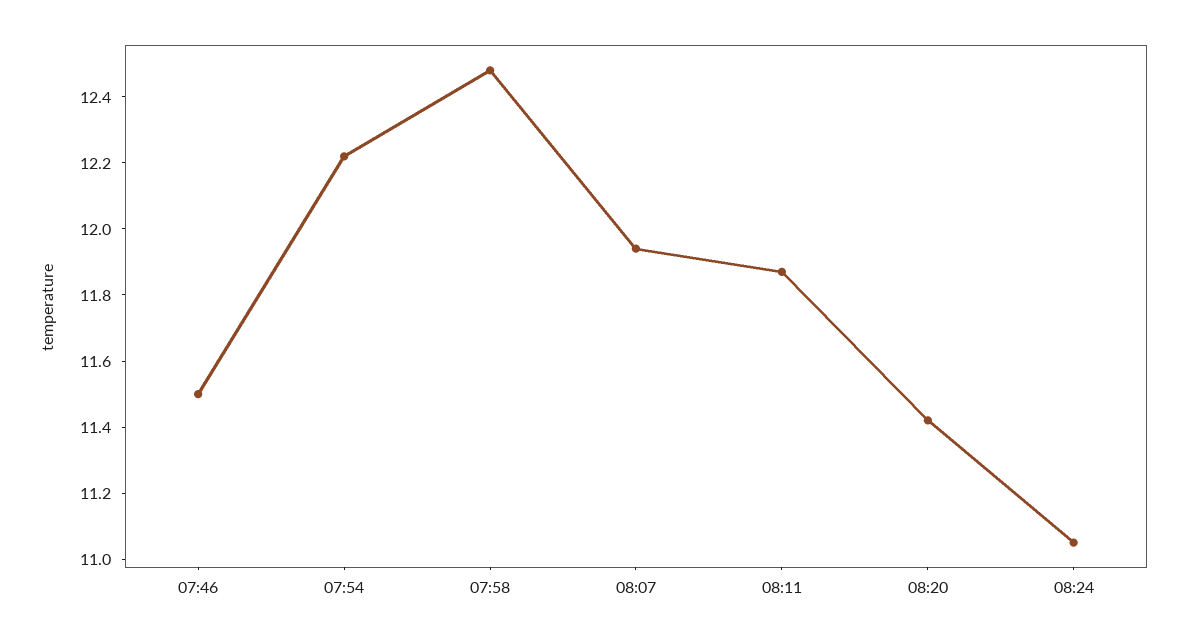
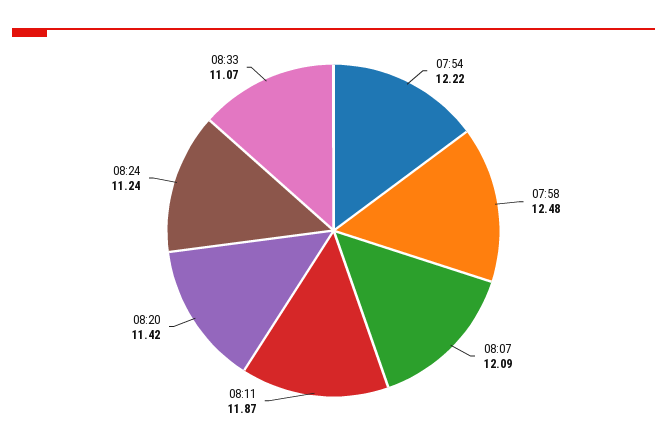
07:46: 11.5 -> none
08:07: 11.95 -> 12.09
08:24: 11.05 -> 11.24
08:33: none -> 11.07

